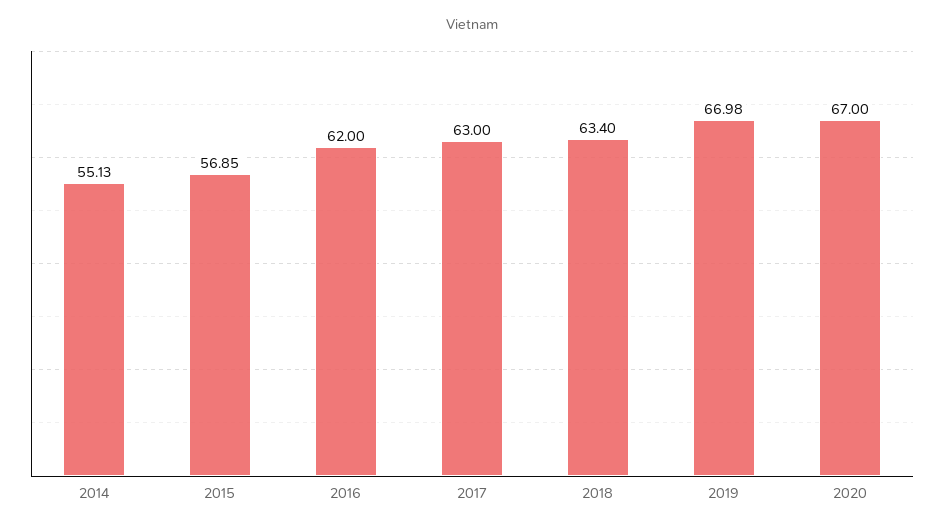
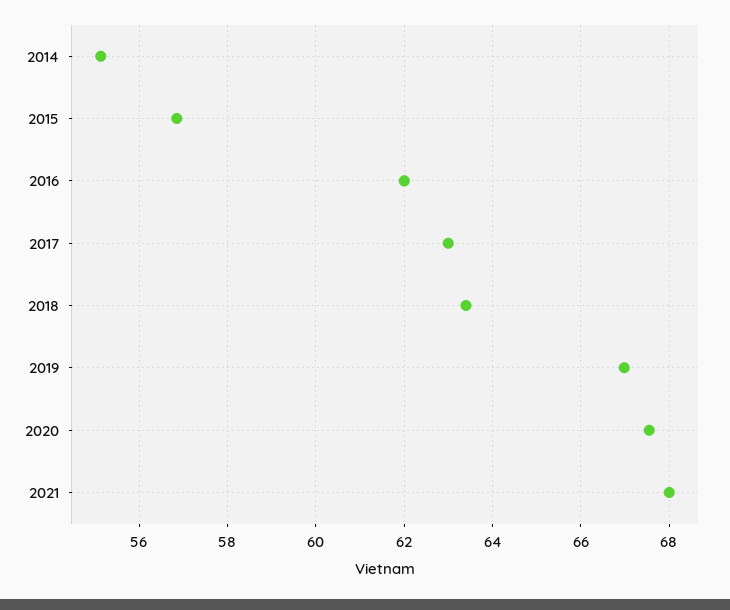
2020: 67 -> 67.6
2021: none -> 68

